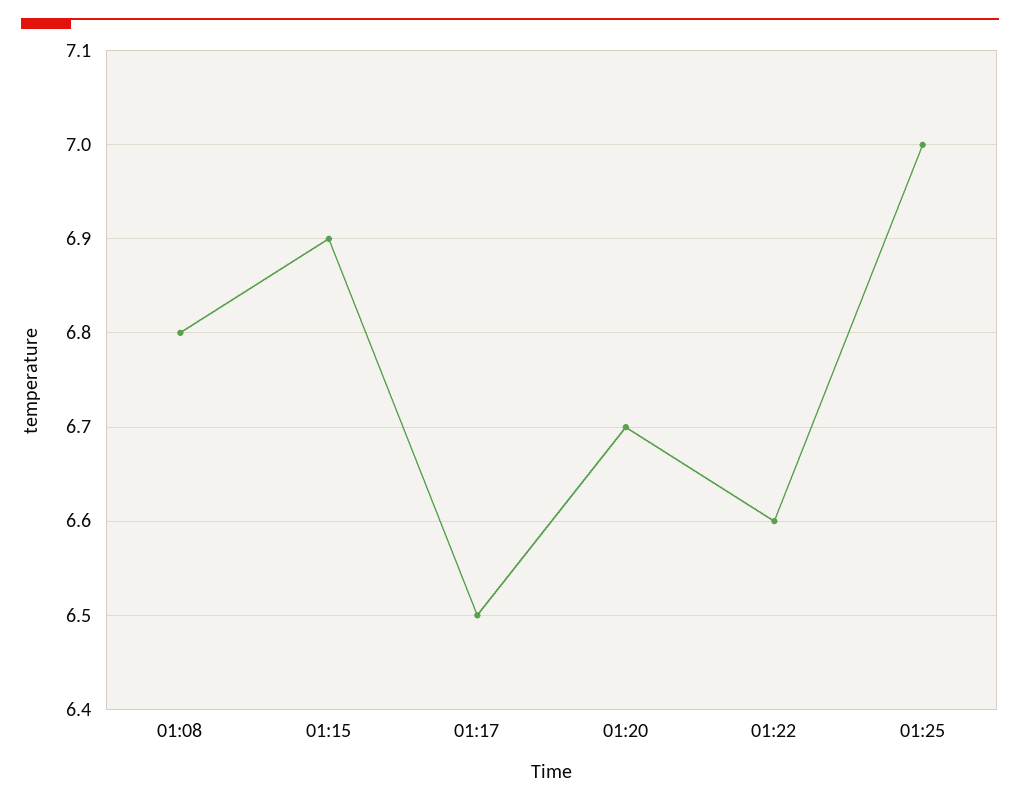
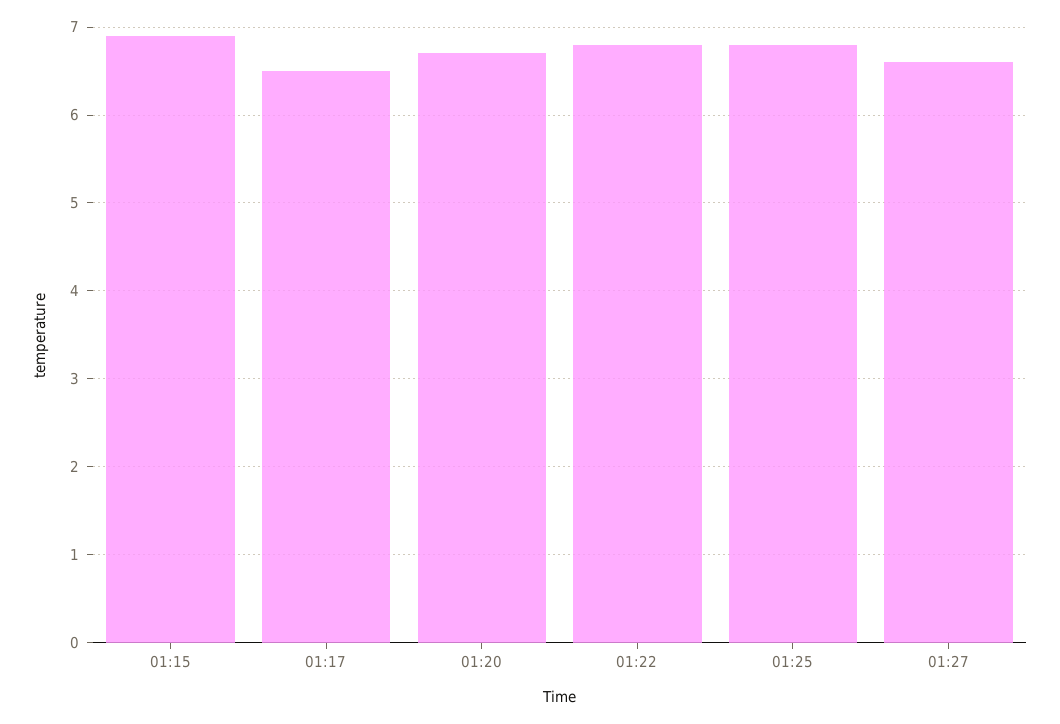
01:08: 6.8 -> none
01:22: 6.6 -> 6.8
01:25: 7 -> 6.8
01:27: none -> 6.6

